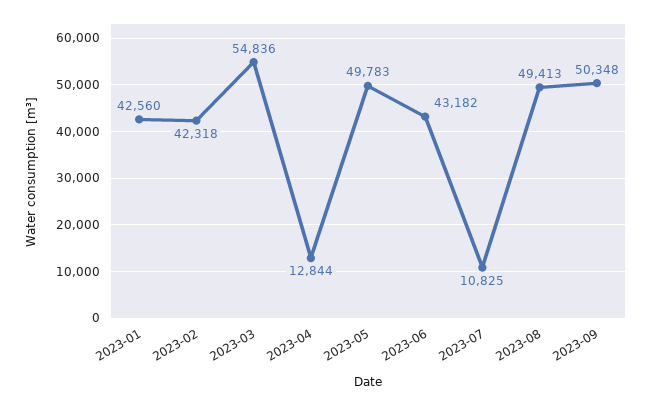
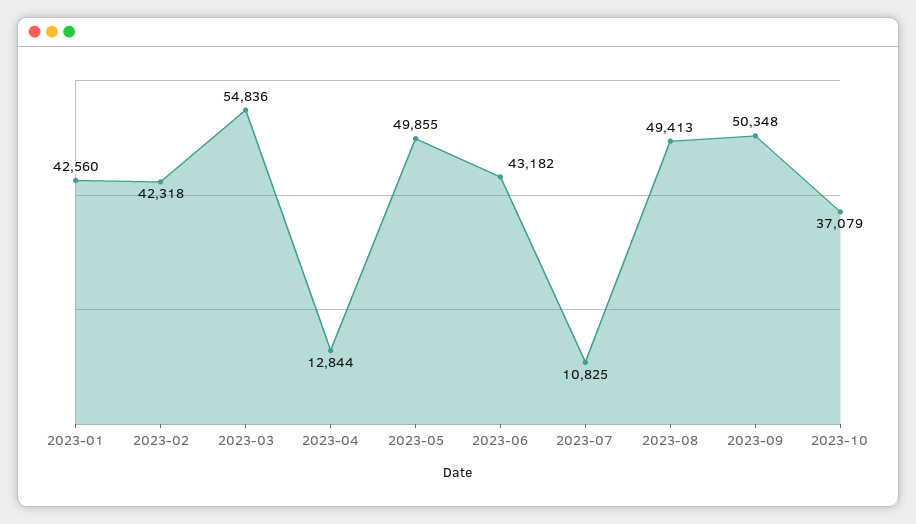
2023-05: 49783 -> 49855
2023-10: none -> 37079

